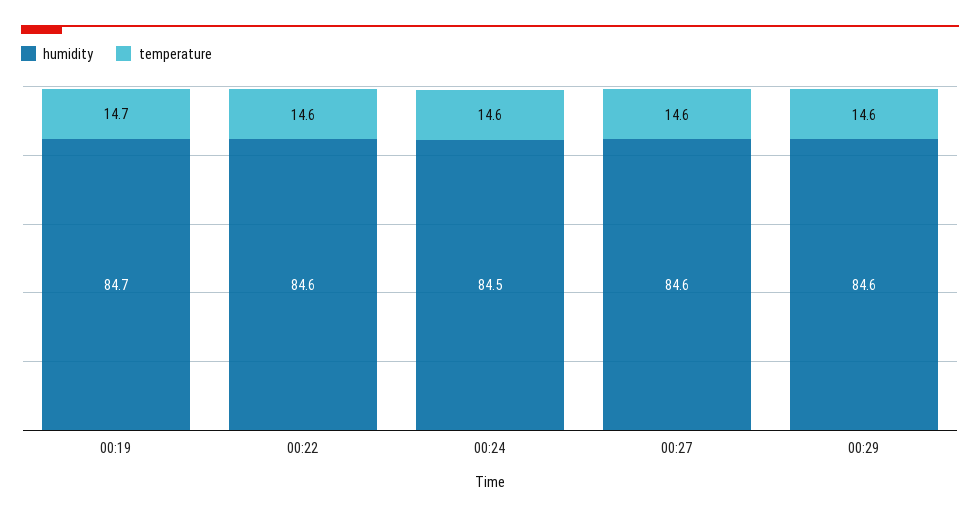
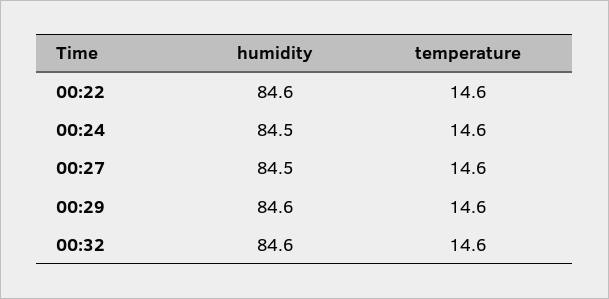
humidity, 00:19: 84.7 -> none
temperature, 00:19: 14.7 -> none
humidity, 00:27: 84.6 -> 84.5
humidity, 00:32: none -> 84.6
temperature, 00:32: none -> 14.6

